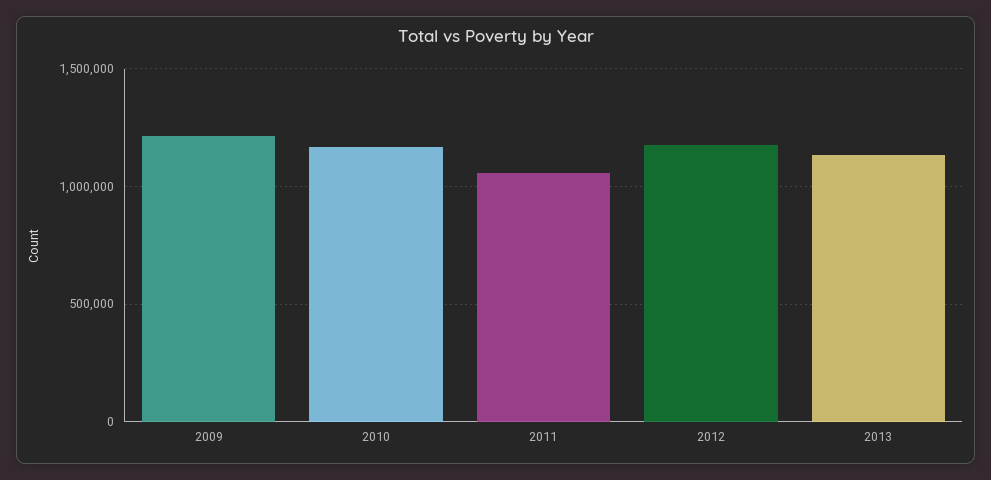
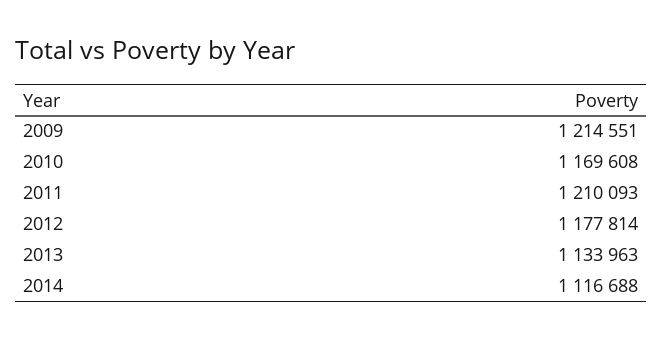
2011: 1050000 -> 1210093
2014: none -> 1116688

